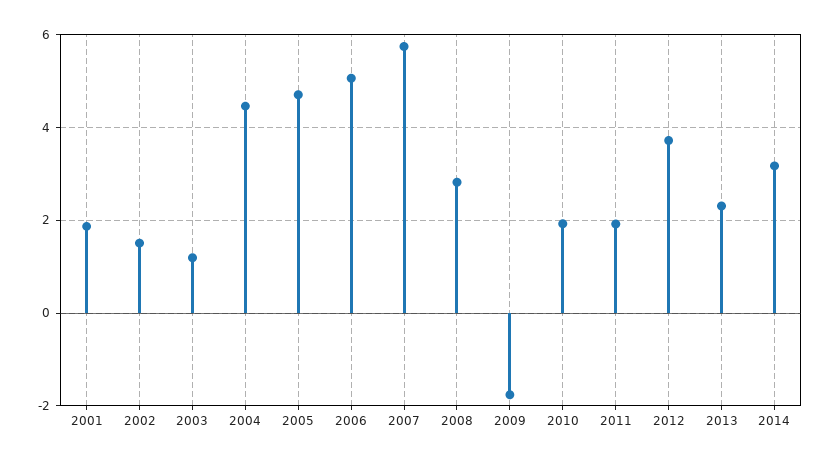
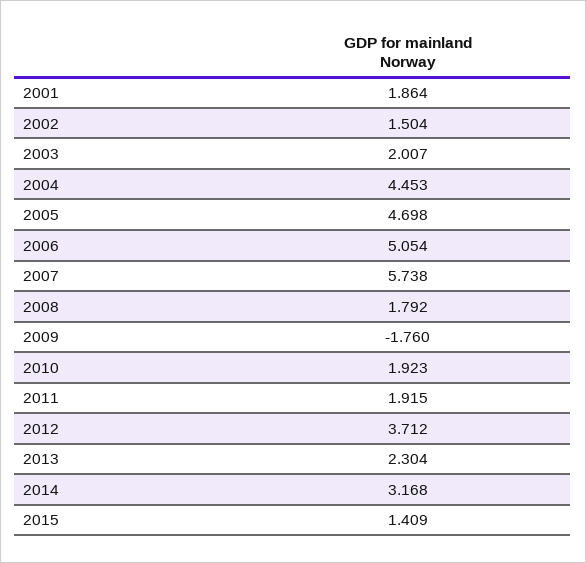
2003: 1.2 -> 2.007
2008: 2.8 -> 1.792
2015: none -> 1.409

